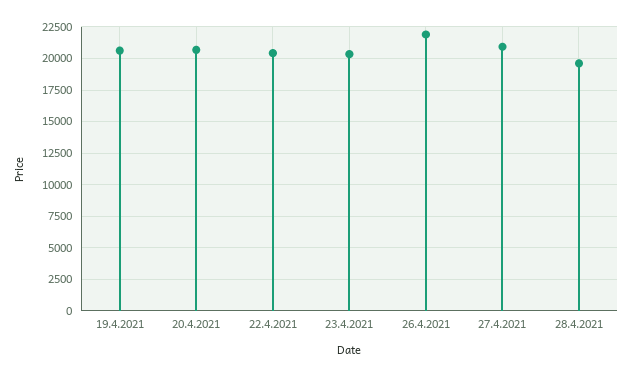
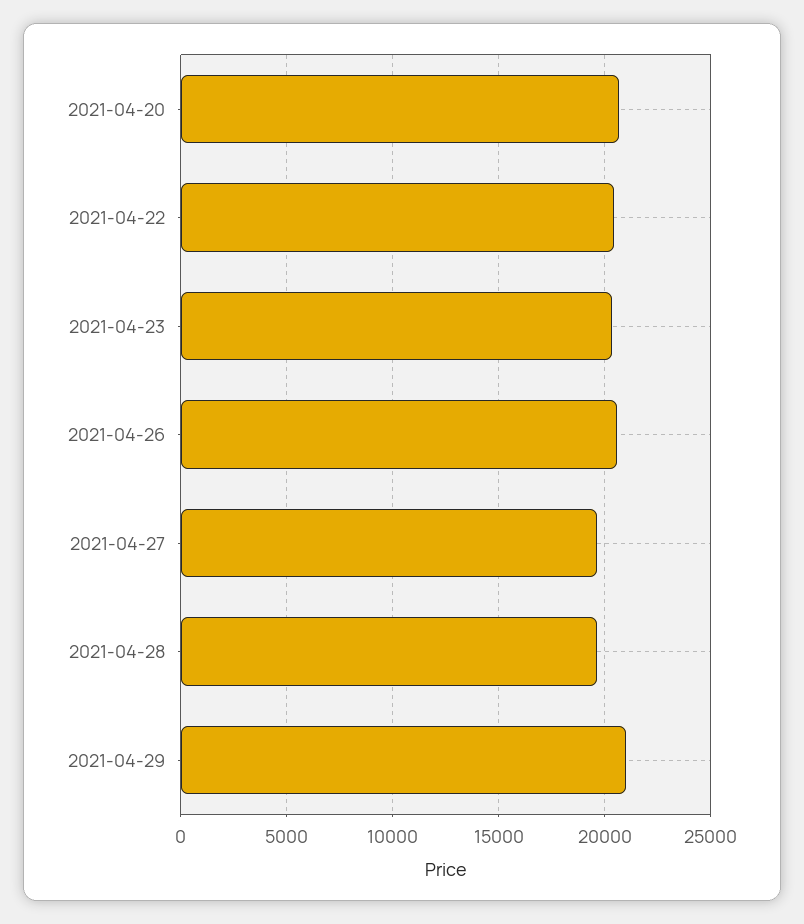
19.4.2021: 20500 -> none
26.4.2021: 22000 -> 20500
27.4.2021: 21000 -> 19500
2021-04-29: none -> 21000

